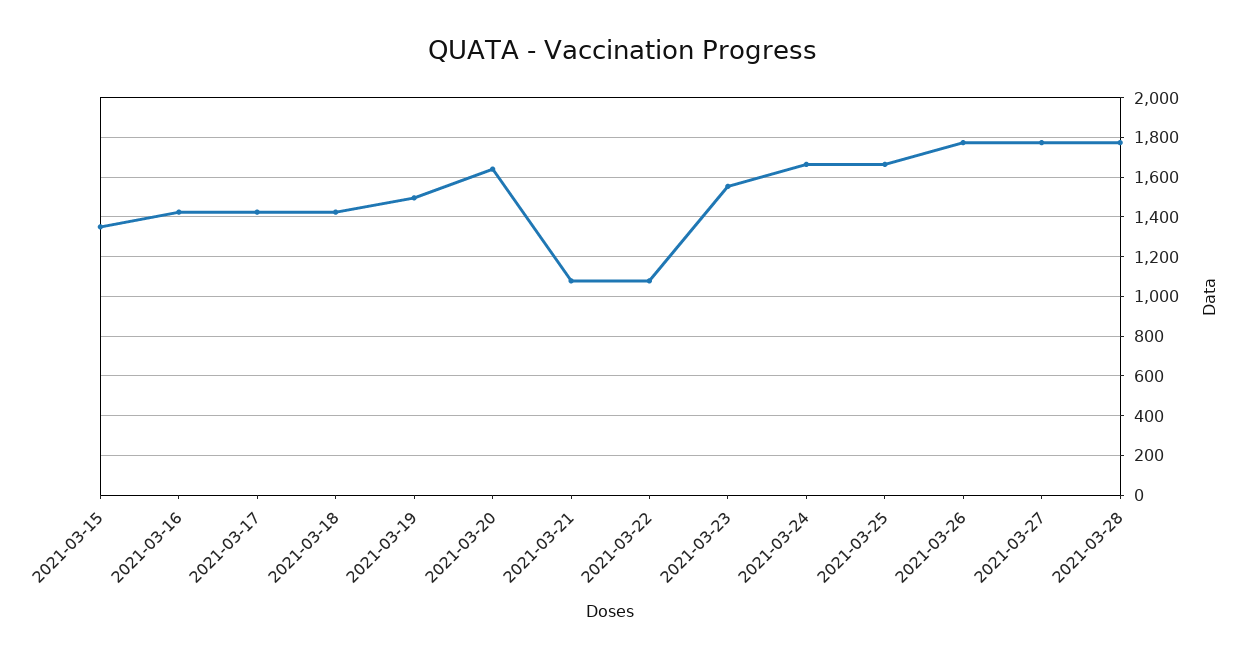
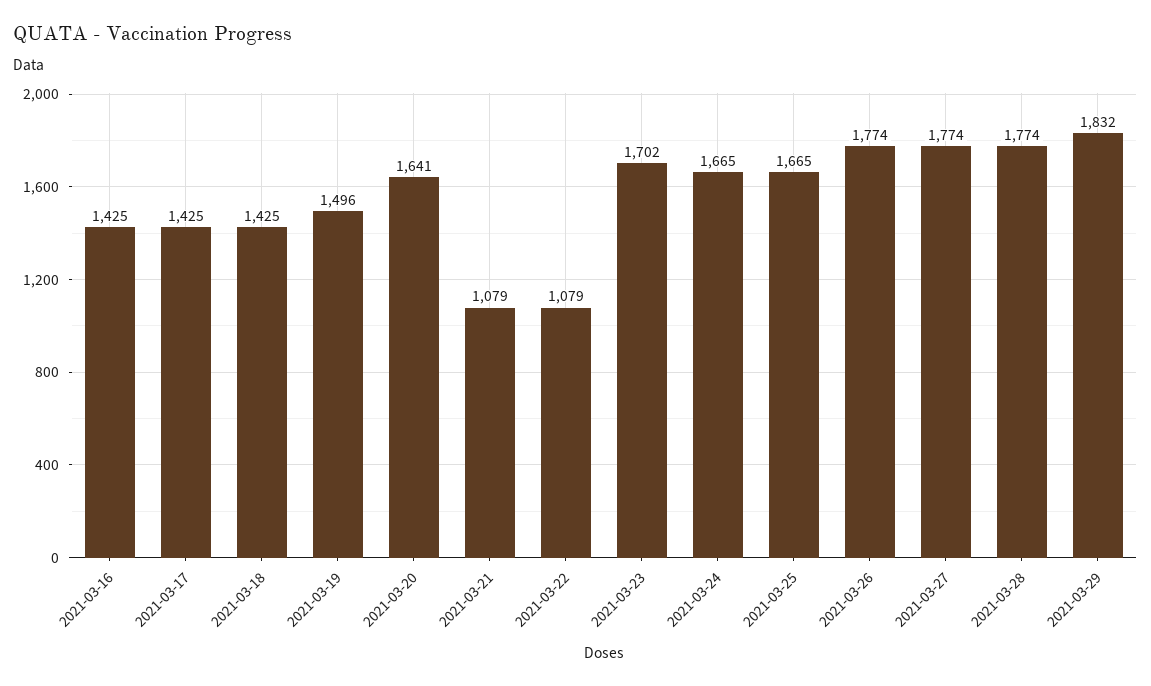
2021-03-15: 1350 -> none
2021-03-23: 1550 -> 1702
2021-03-29: none -> 1832

